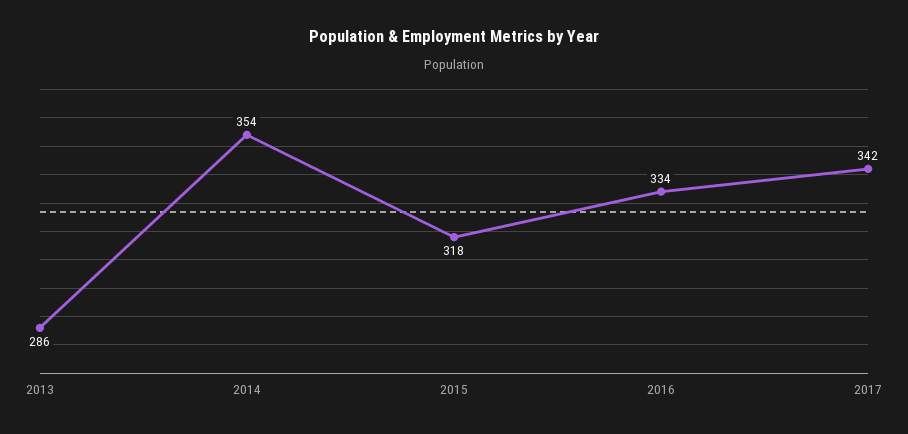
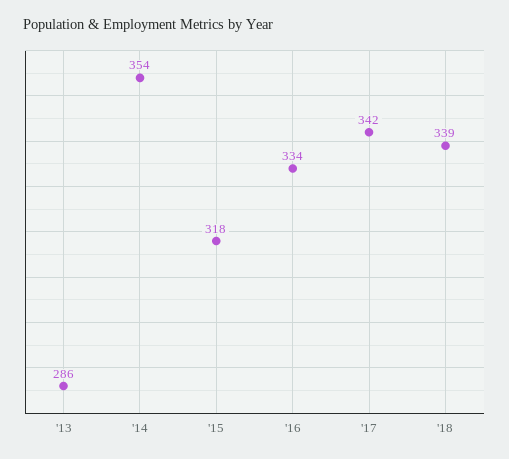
'18: none -> 339

